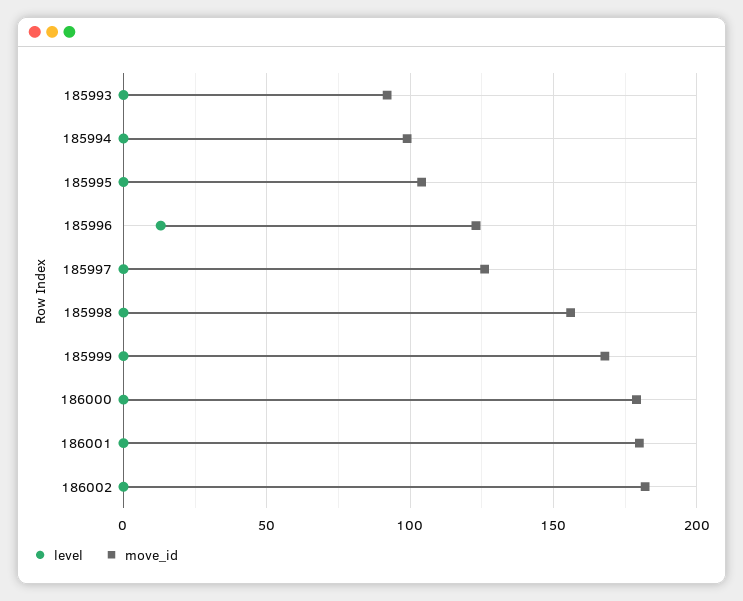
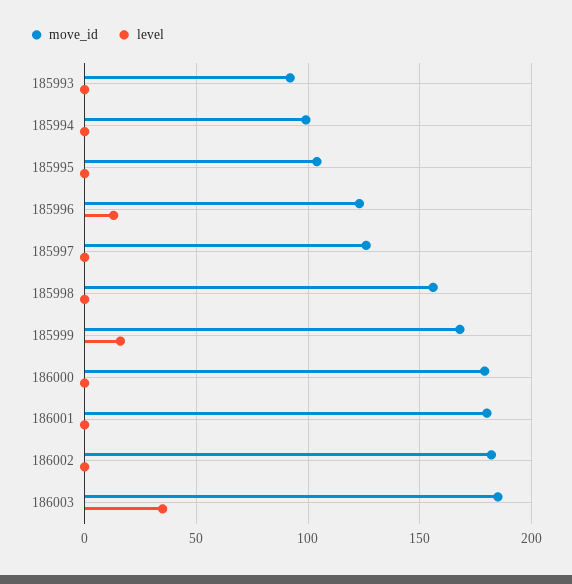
level, 185999: 0 -> 15
move_id, 186003: none -> 185
level, 186003: none -> 35

